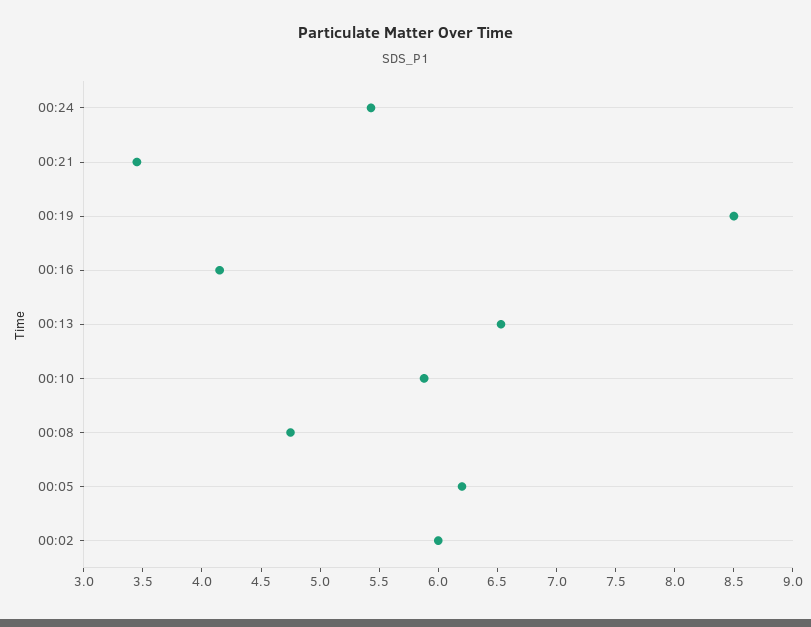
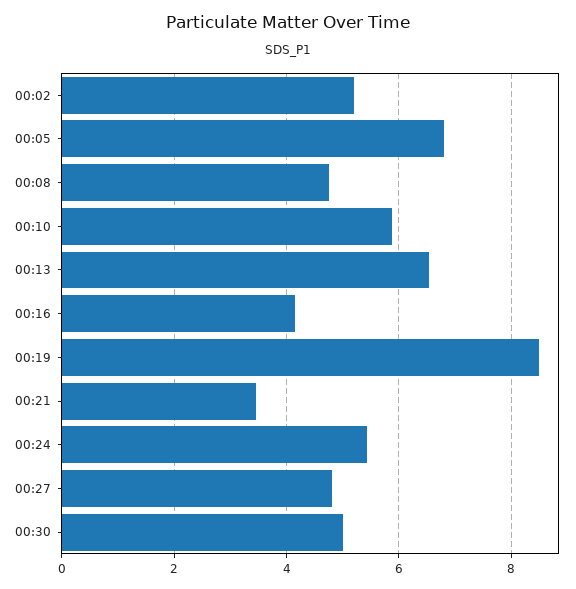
00:05: 6.2 -> 6.8
00:02: 6 -> 5.2
00:27: none -> 4.8
00:30: none -> 5

